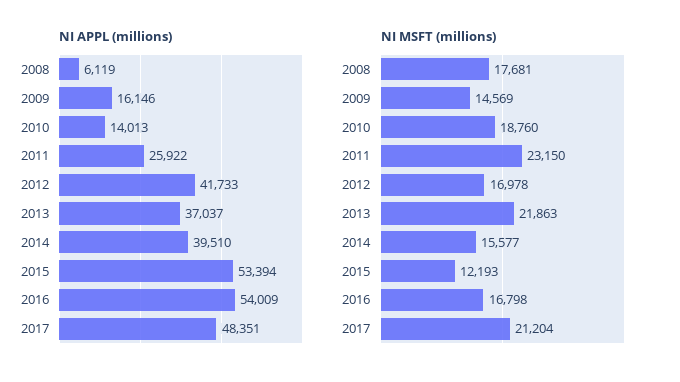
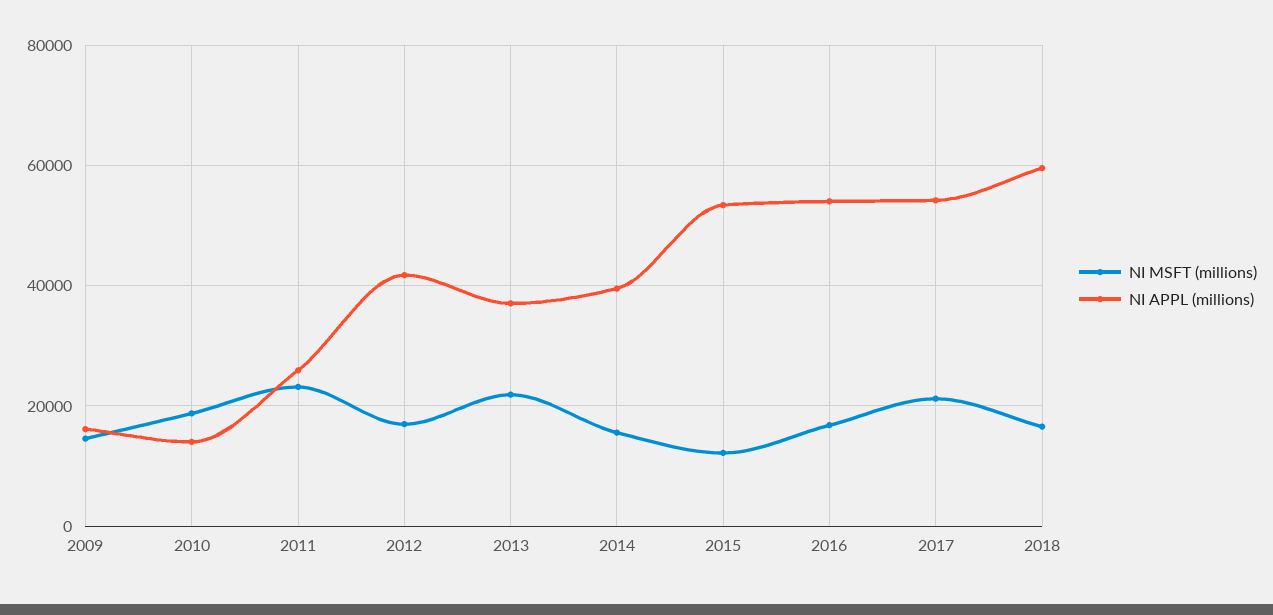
NI APPL (millions), 2008: 6119 -> none
NI APPL (millions), 2017: 48351 -> 54000
NI MSFT (millions), 2008: 17681 -> none
NI MSFT (millions), 2018: none -> 16000
NI APPL (millions), 2018: none -> 60000

